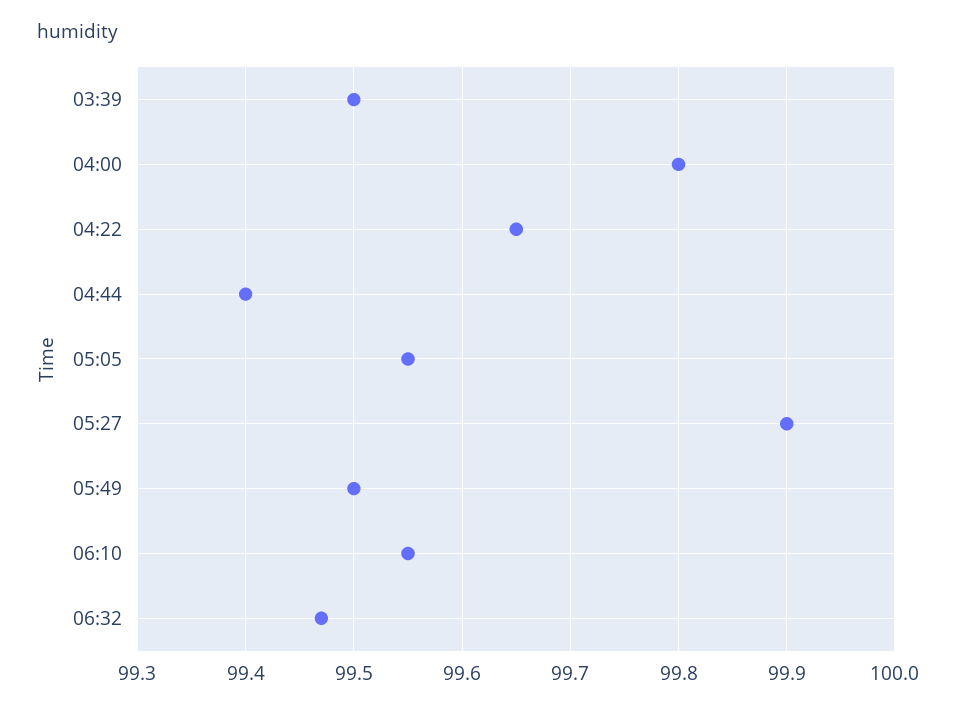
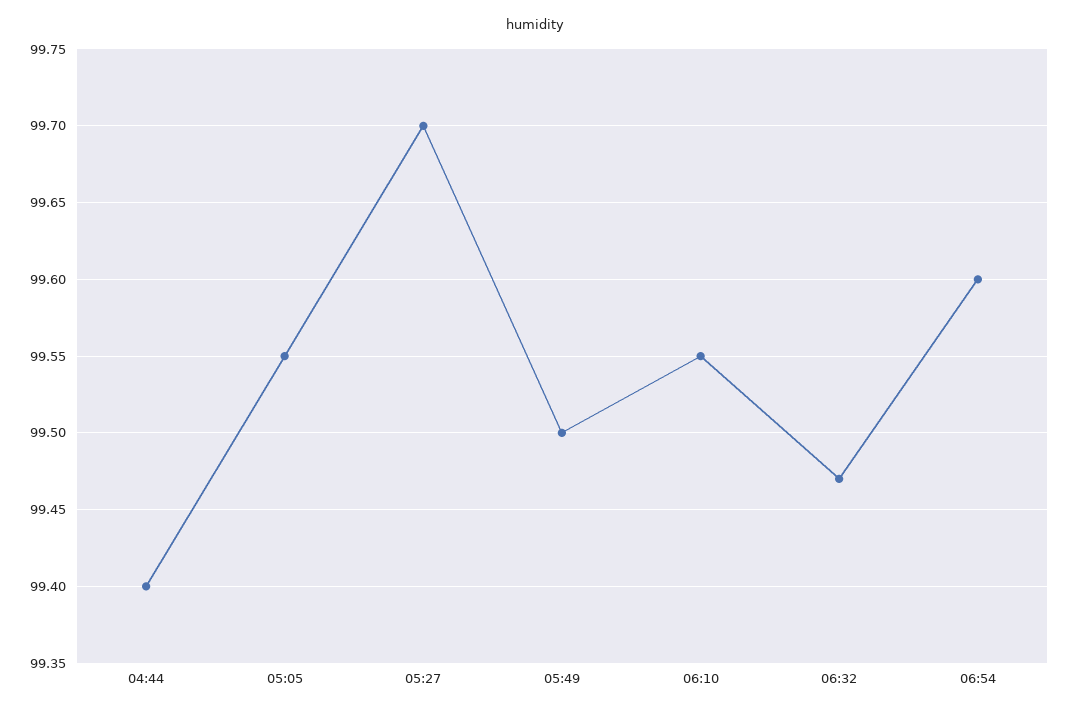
03:39: 99.5 -> none
04:00: 99.8 -> none
04:22: 99.65 -> none
05:27: 99.9 -> 99.7
06:54: none -> 99.6

